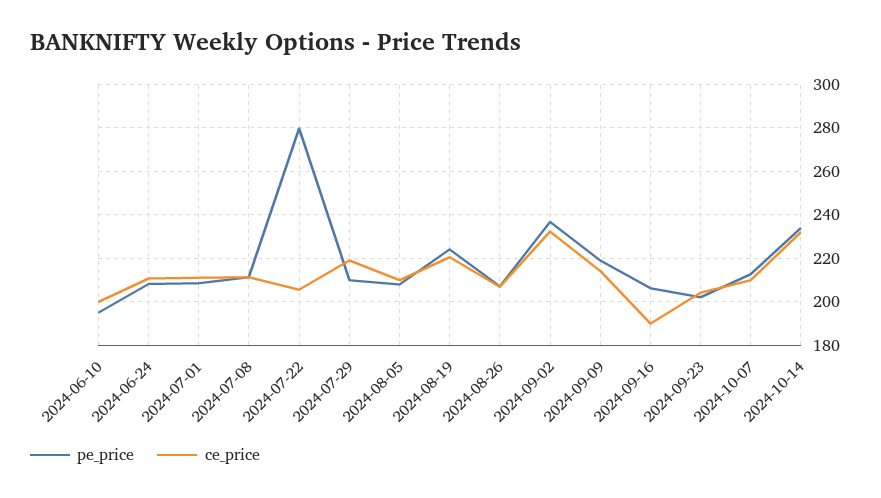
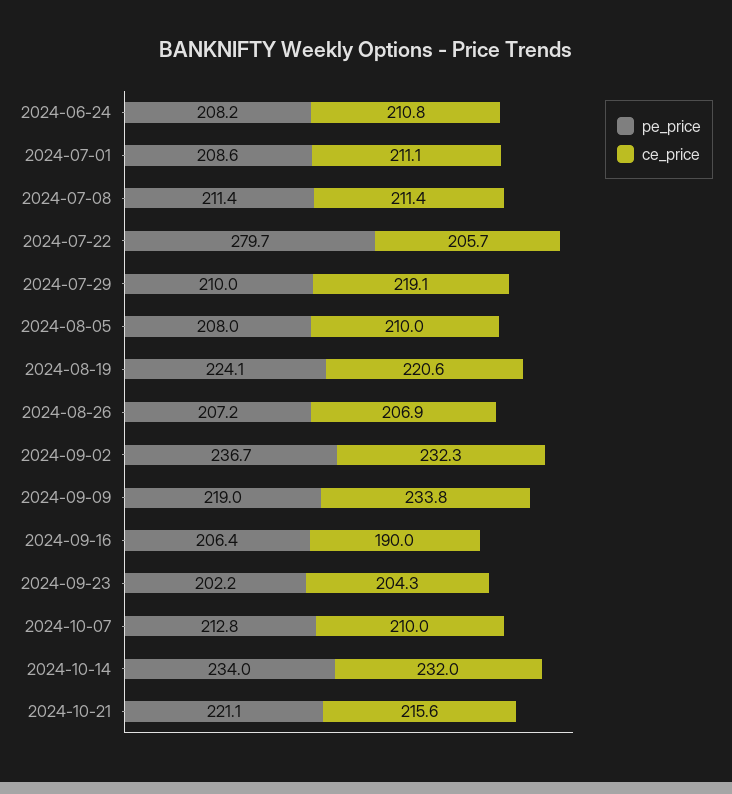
pe_price, 2024-06-10: 195 -> none
ce_price, 2024-06-10: 200 -> none
ce_price, 2024-09-09: 215 -> 233.8
pe_price, 2024-10-21: none -> 221.1
ce_price, 2024-10-21: none -> 215.6

